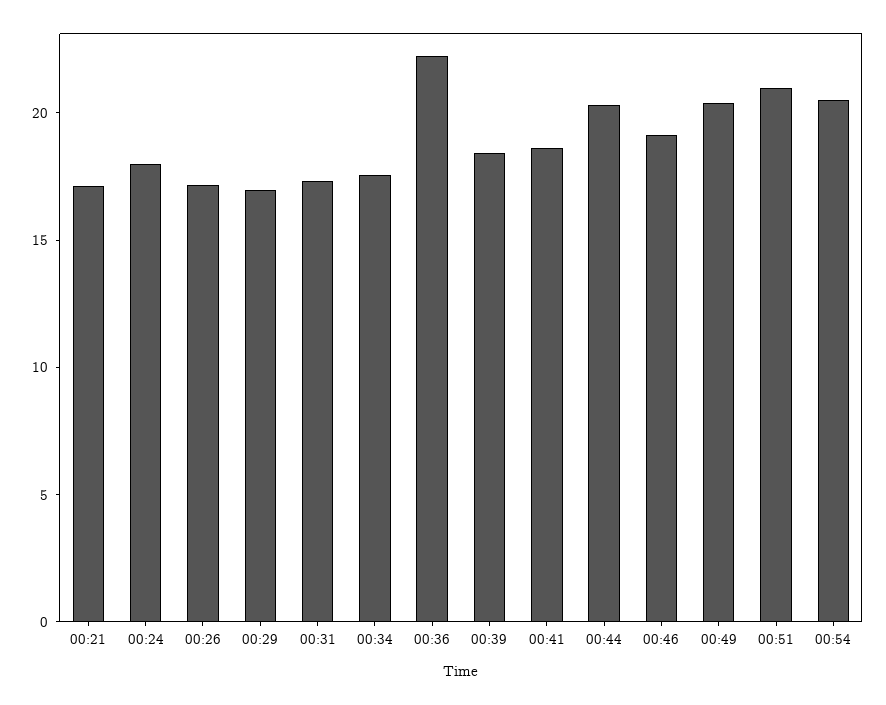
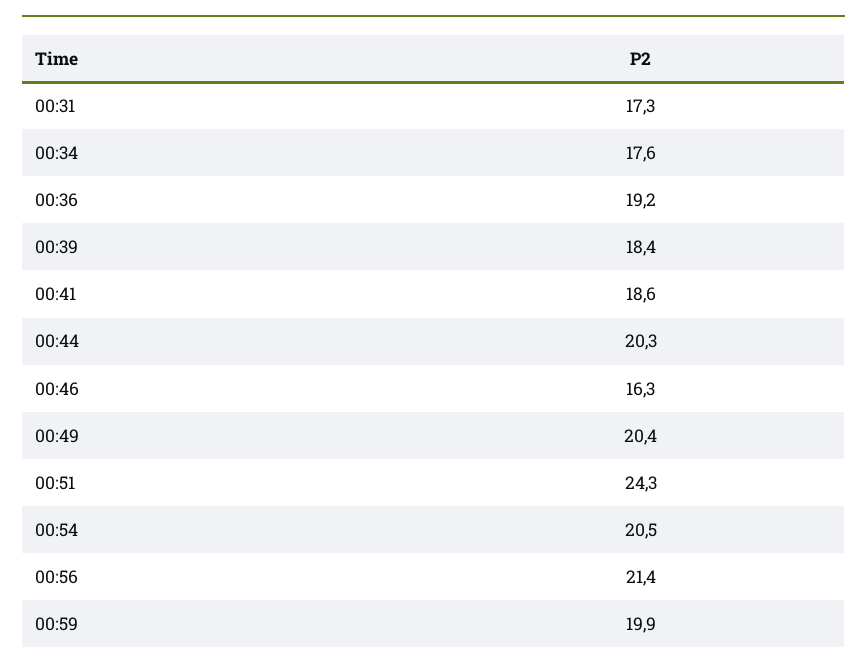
00:21: 17 -> none
00:24: 18 -> none
00:26: 17 -> none
00:29: 17 -> none
00:36: 22 -> 19.2
00:46: 19 -> 16.3
00:51: 21 -> 24.3
00:56: none -> 21.4
00:59: none -> 19.9

